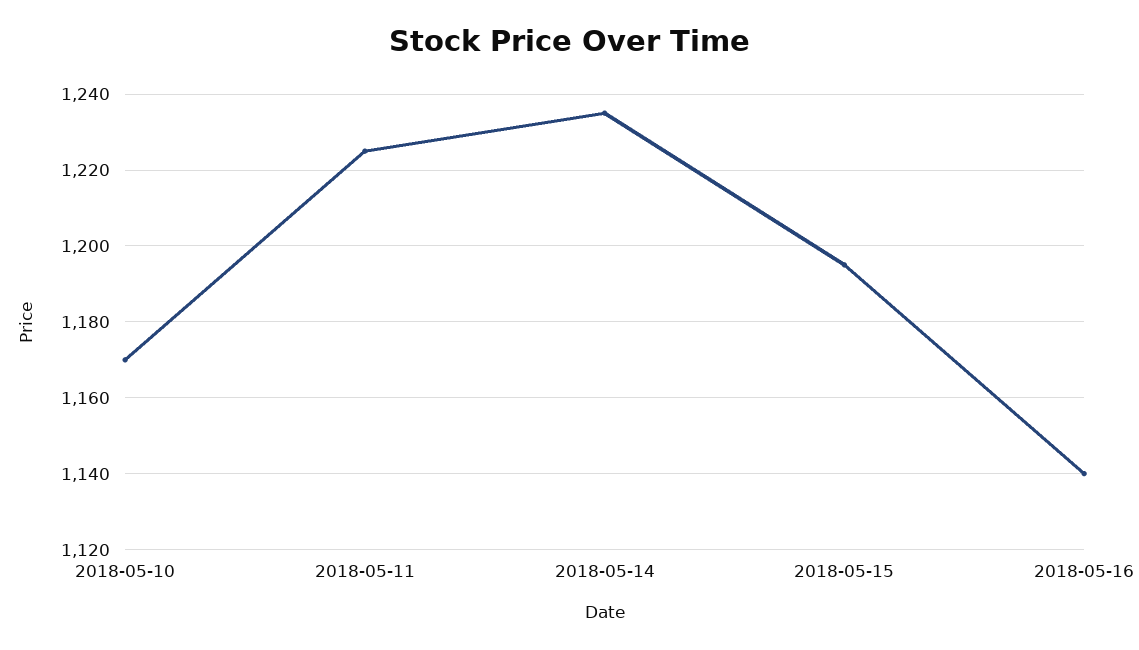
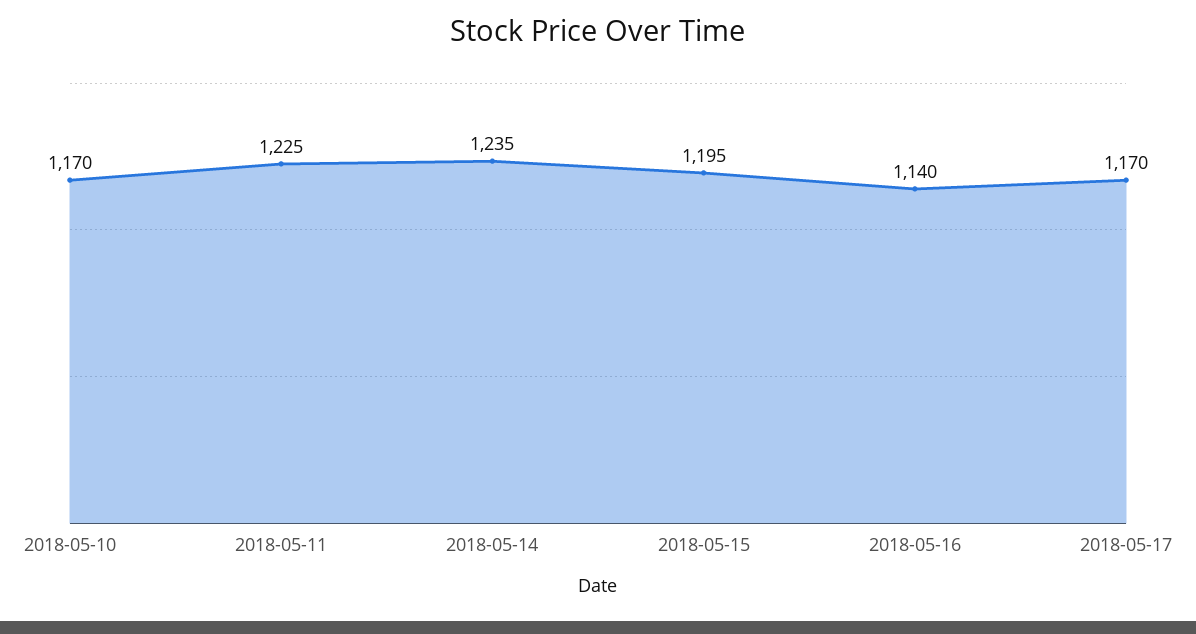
2018-05-17: none -> 1170

